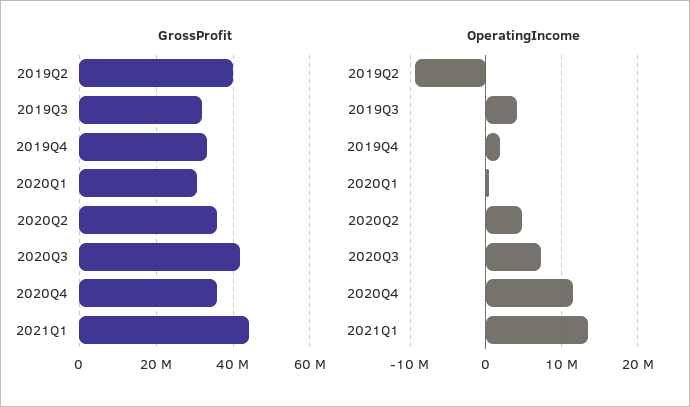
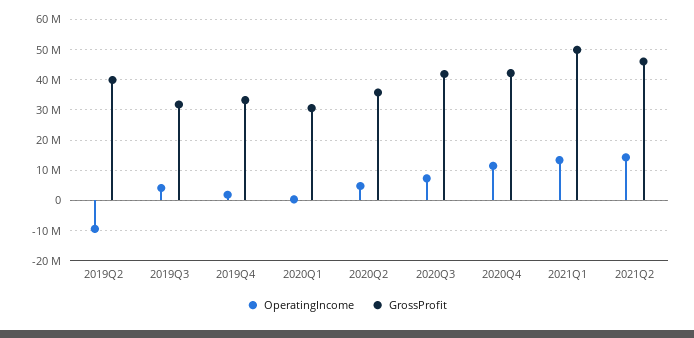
GrossProfit, 2020Q4: 36000000 -> 42000000
GrossProfit, 2021Q1: 44000000 -> 50000000
OperatingIncome, 2021Q2: none -> 14000000
GrossProfit, 2021Q2: none -> 46000000

